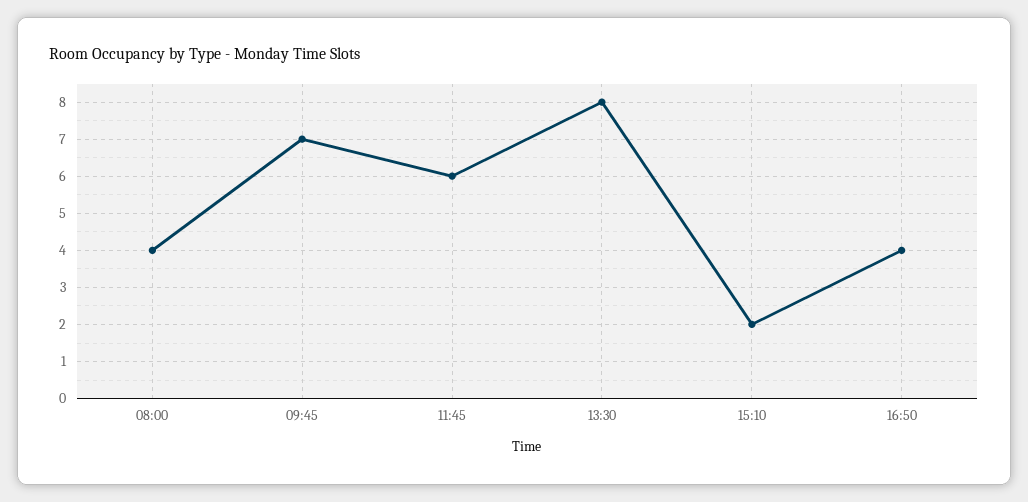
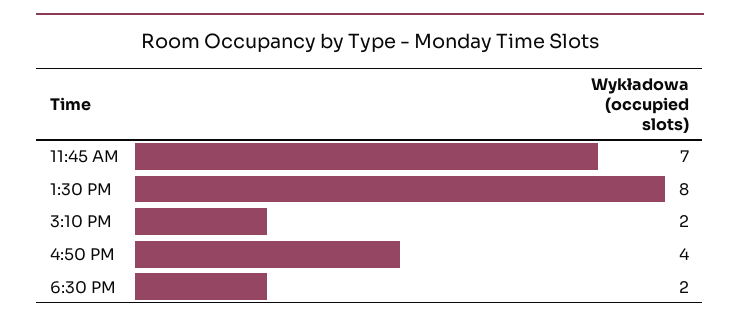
08:00: 4 -> none
09:45: 7 -> none
11:45: 6 -> 7
6:30 PM: none -> 2

